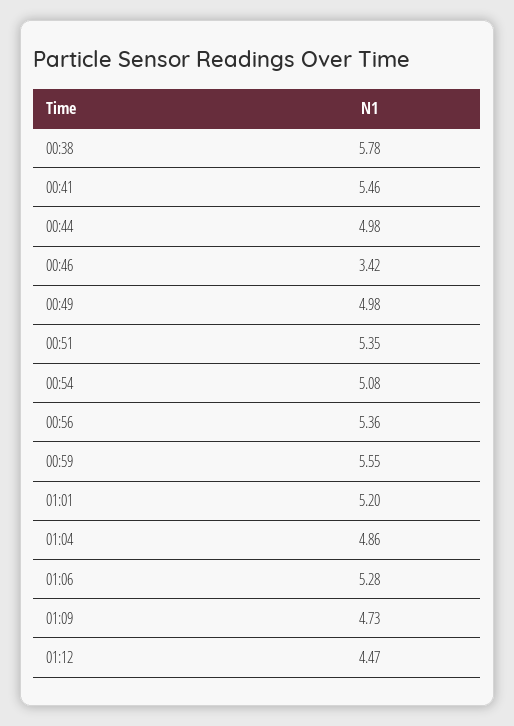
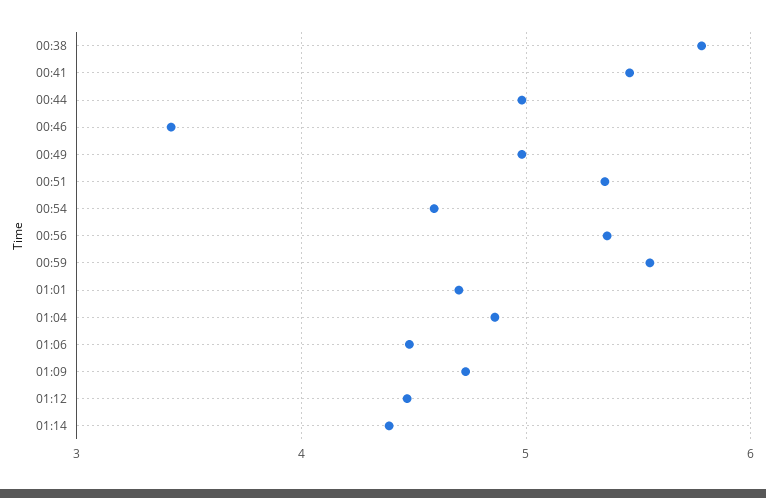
00:54: 5.08 -> 4.6
01:01: 5.2 -> 4.7
01:06: 5.28 -> 4.5
01:14: none -> 4.4

